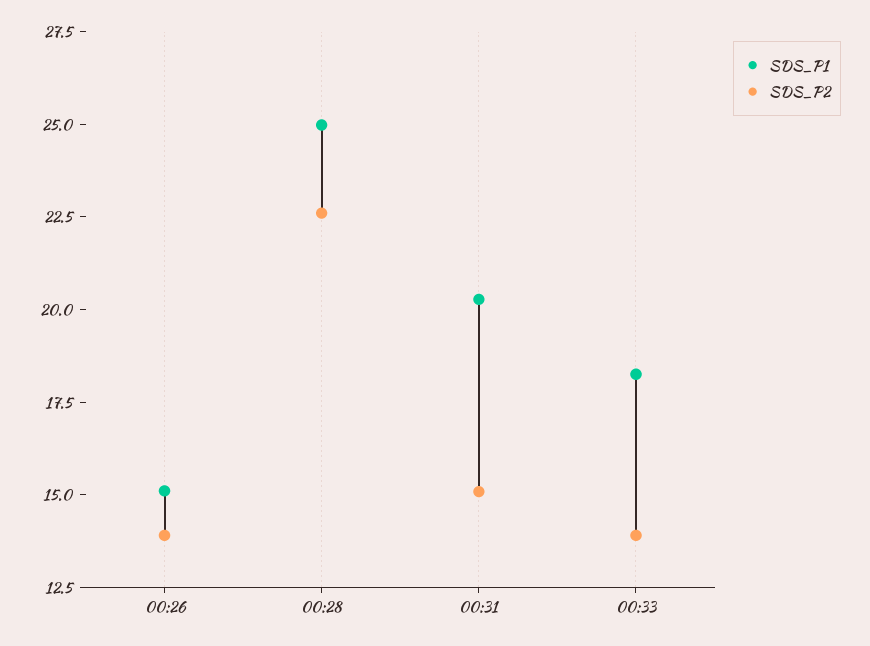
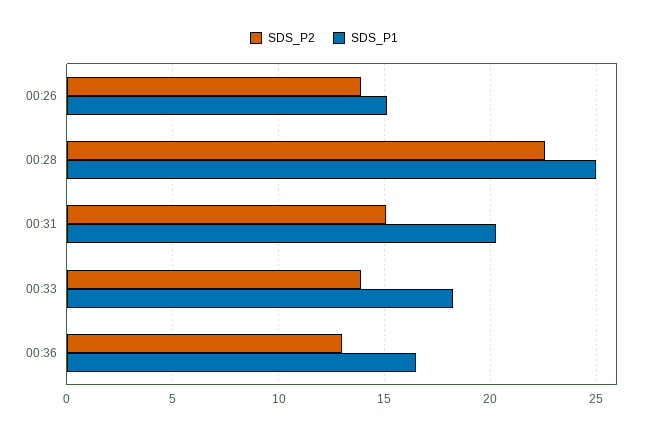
SDS_P2, 00:36: none -> 13
SDS_P1, 00:36: none -> 16.5

